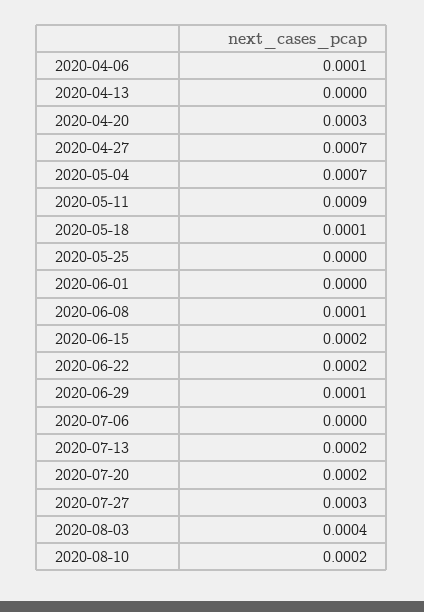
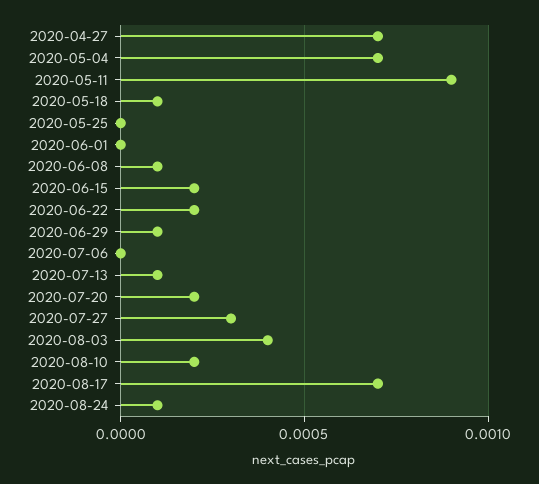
2020-04-06: 0.0001 -> none
2020-04-13: 0 -> none
2020-04-20: 0.0003 -> none
2020-07-13: 0.0002 -> 0.0001
2020-08-17: none -> 0.0007
2020-08-24: none -> 0.0001

